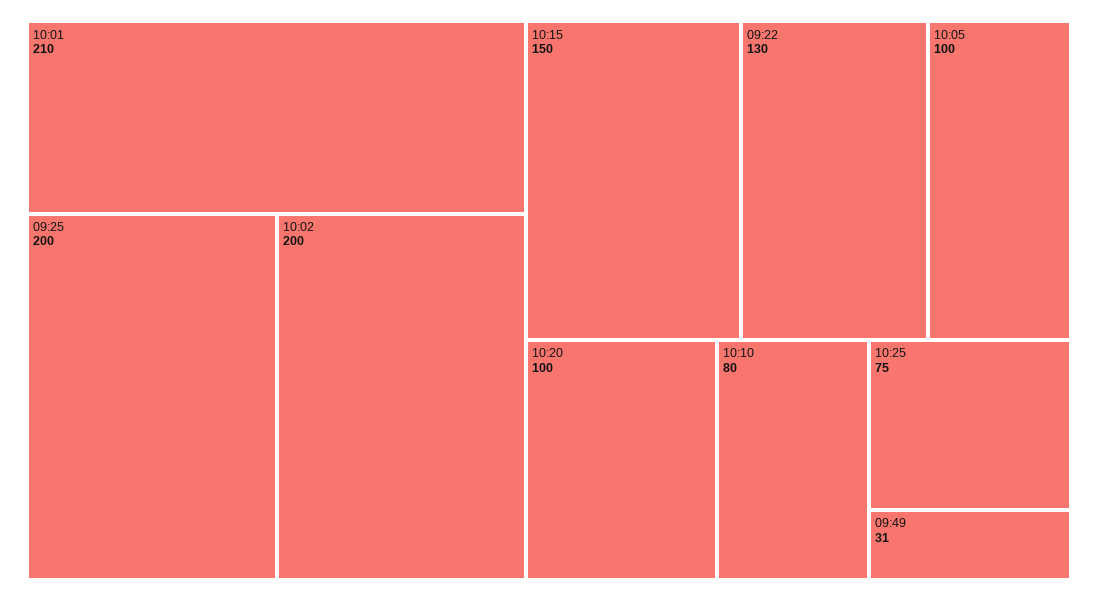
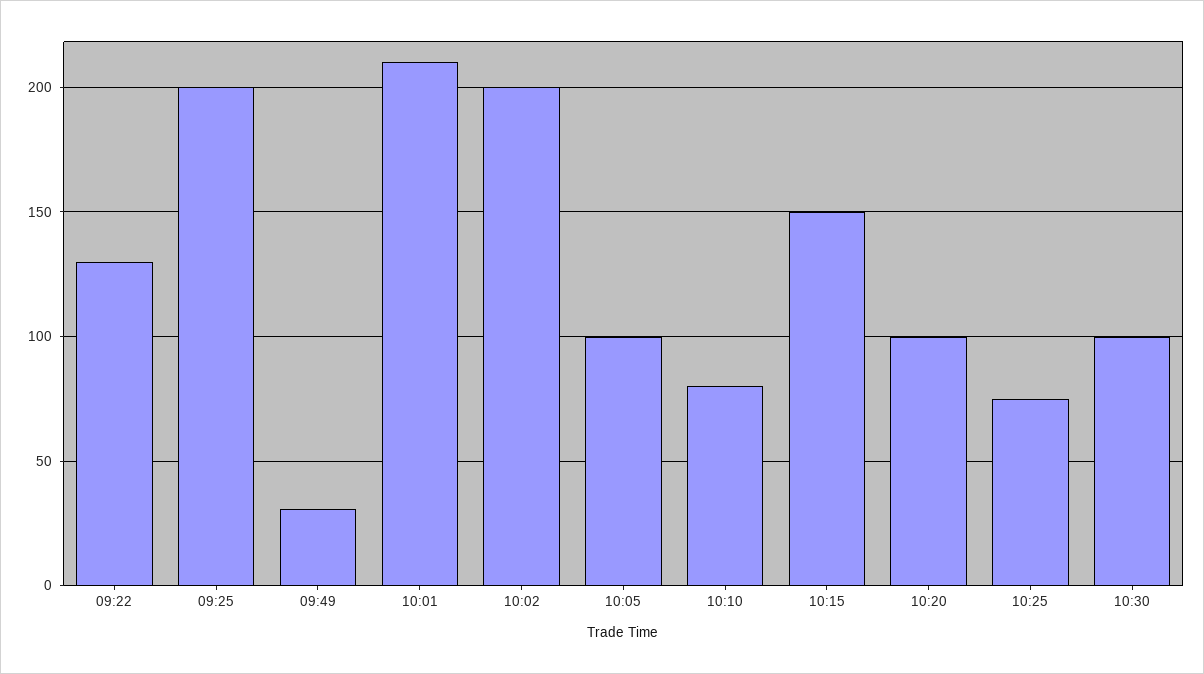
10:30: none -> 100

